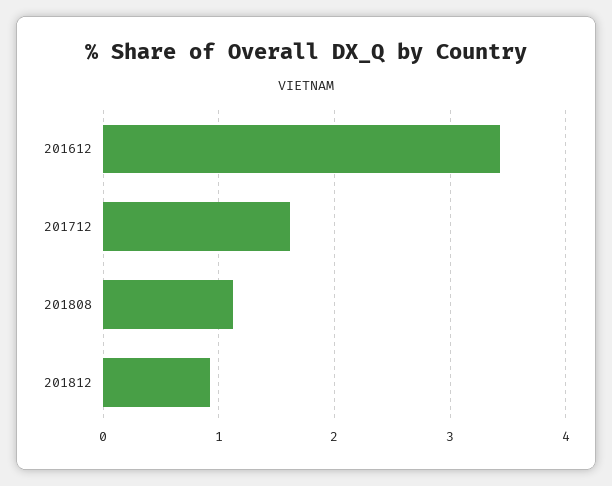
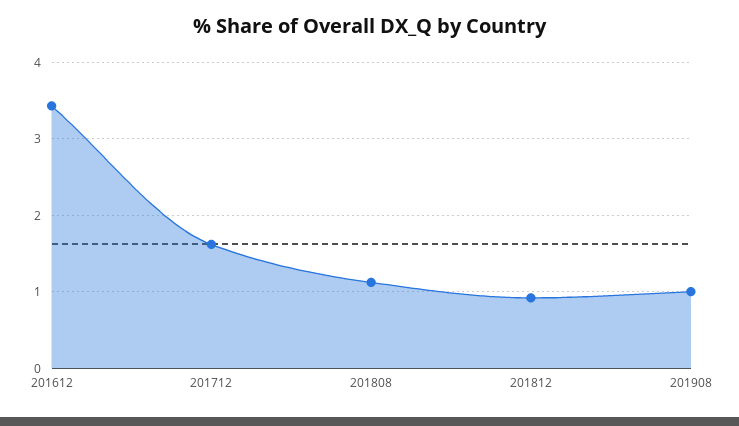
201908: none -> 1

